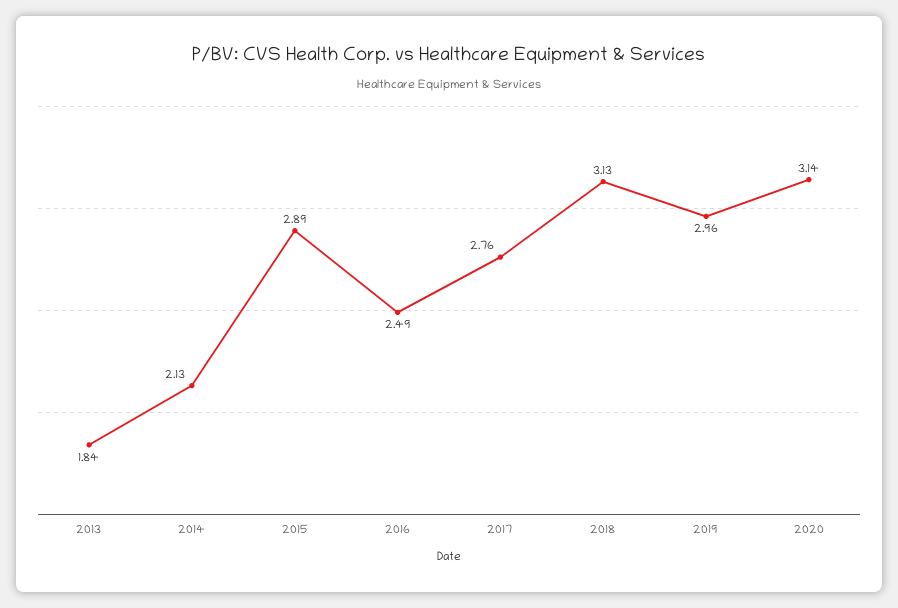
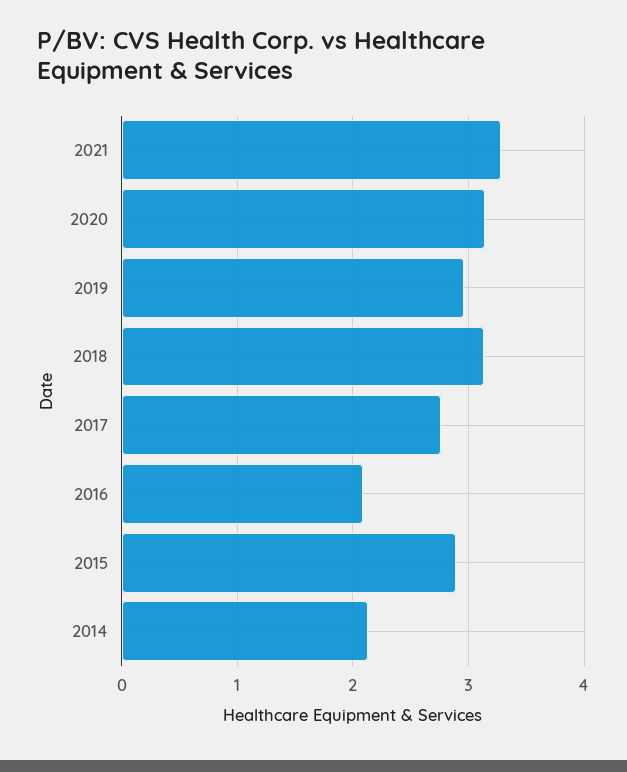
2013: 1.84 -> none
2016: 2.49 -> 2.1
2021: none -> 3.3

